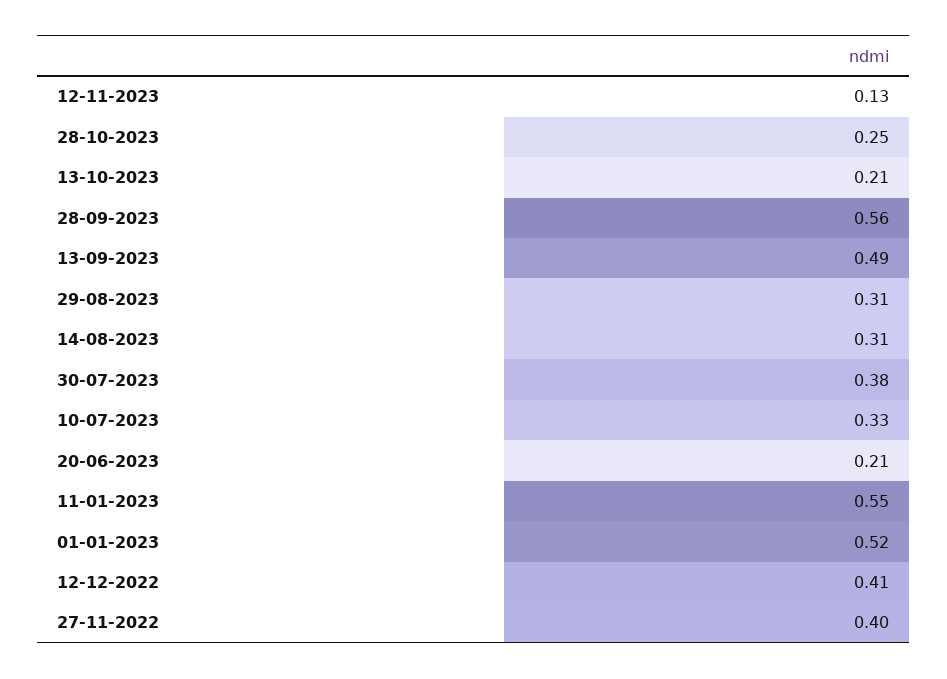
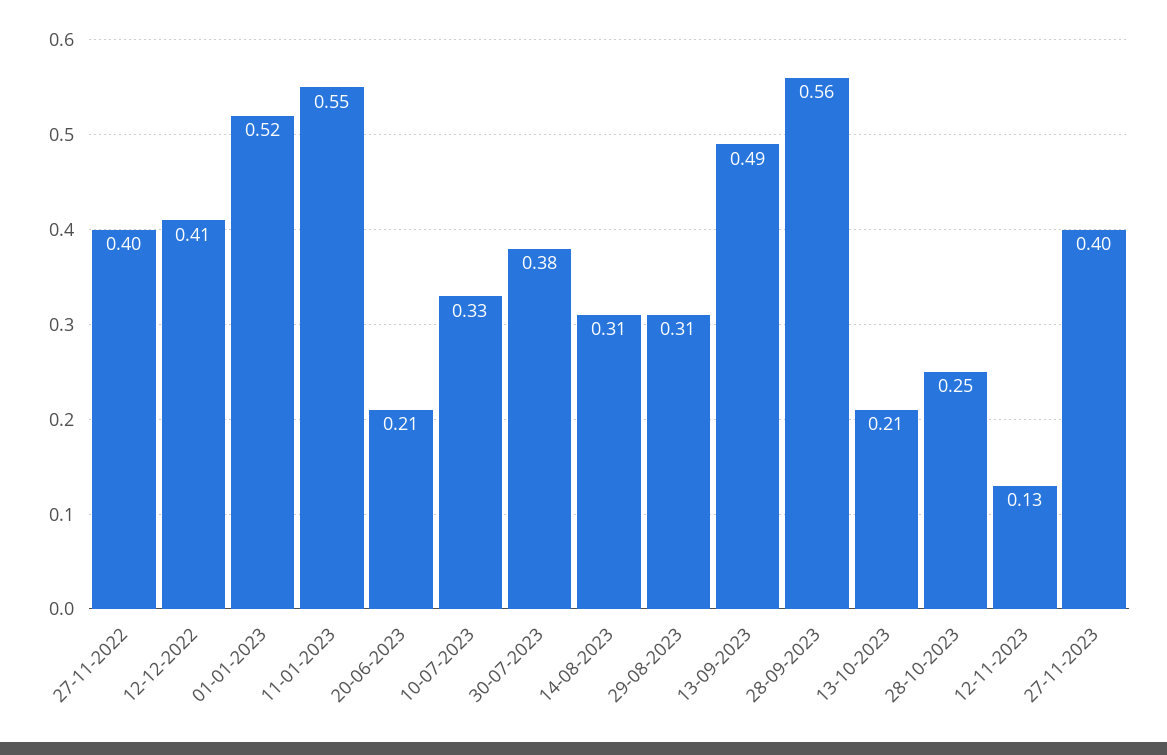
27-11-2023: none -> 0.4

